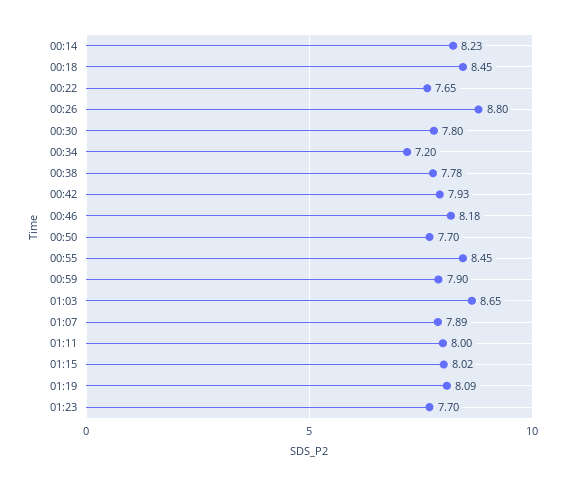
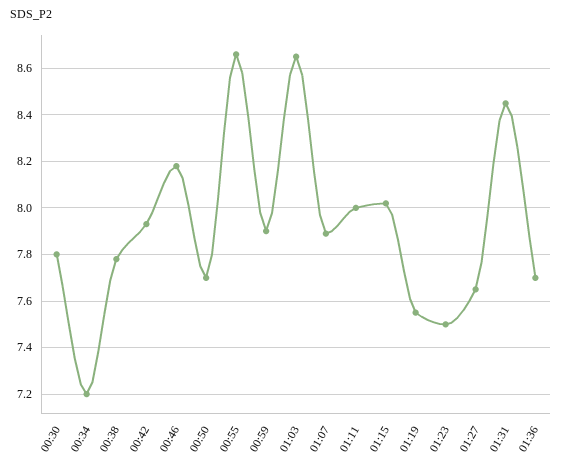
00:14: 8.23 -> none
00:18: 8.45 -> none
00:22: 7.65 -> none
00:26: 8.8 -> none
00:55: 8.45 -> 8.65
01:19: 8.09 -> 7.55
01:23: 7.7 -> 7.5
01:27: none -> 7.65
01:31: none -> 8.45
01:36: none -> 7.7

